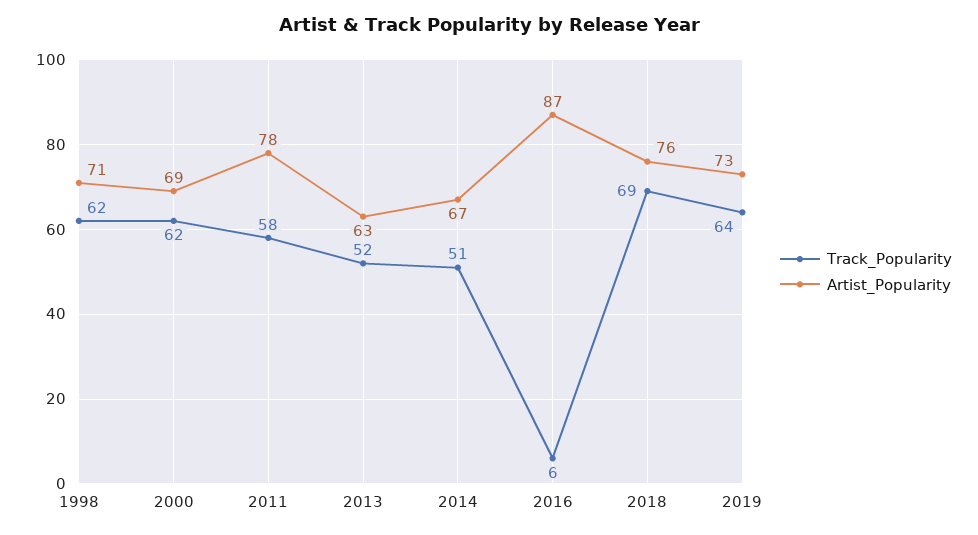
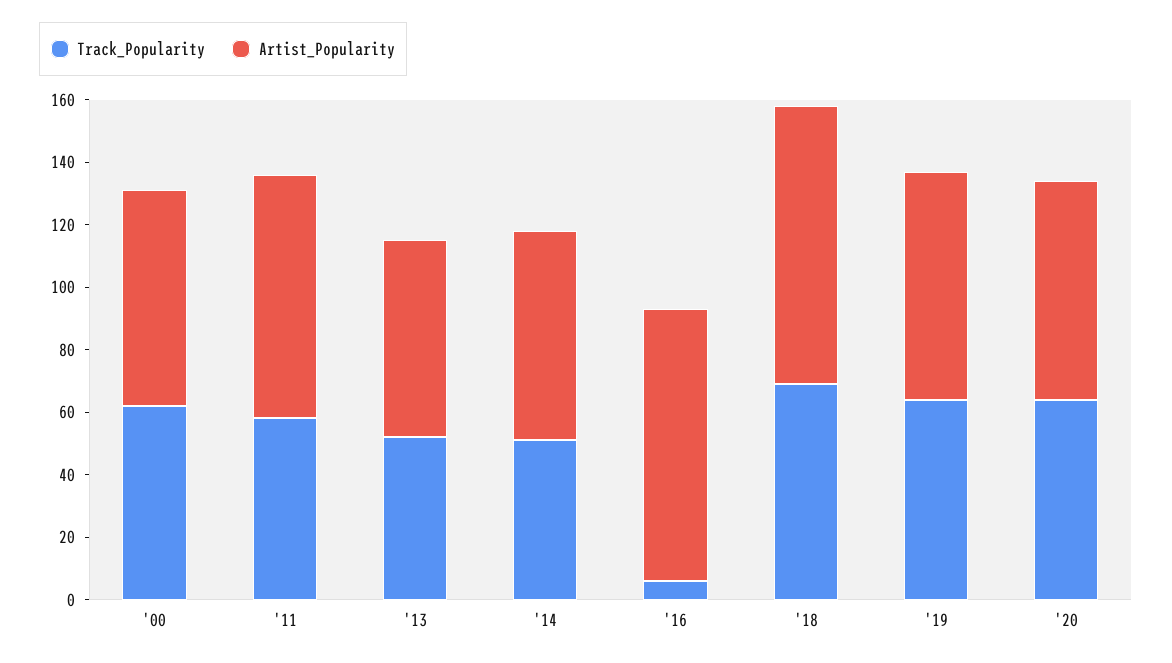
Track_Popularity, 1998: 62 -> none
Artist_Popularity, 1998: 71 -> none
Artist_Popularity, 2018: 76 -> 90
Track_Popularity, '20: none -> 65
Artist_Popularity, '20: none -> 70

